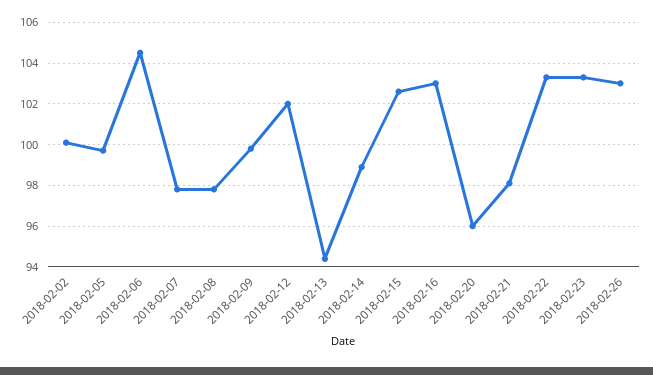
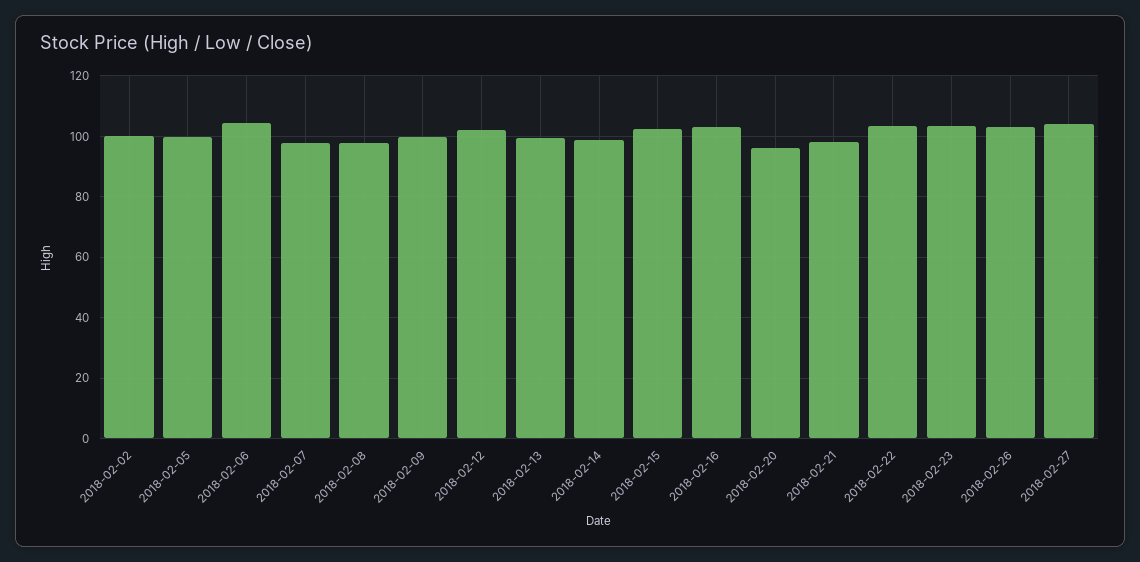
2018-02-13: 94.5 -> 100
2018-02-27: none -> 104

